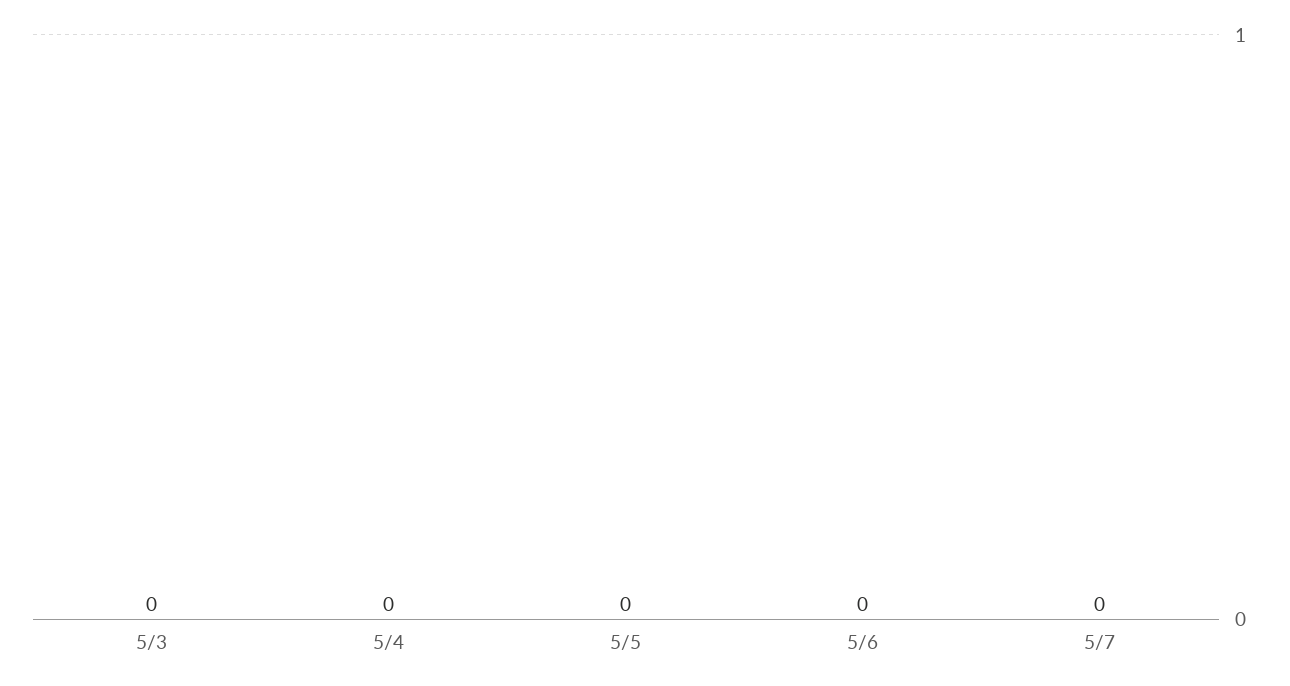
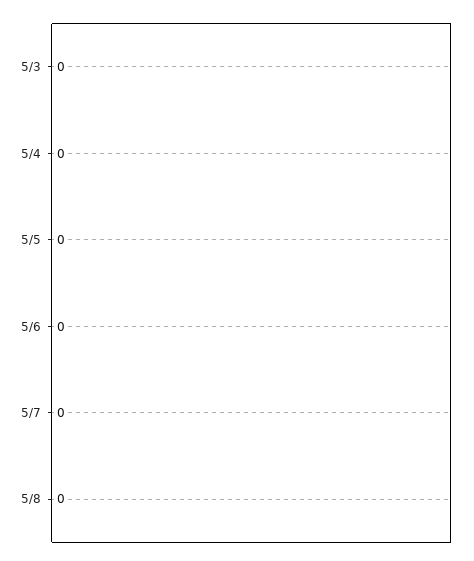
5/8: none -> 0

